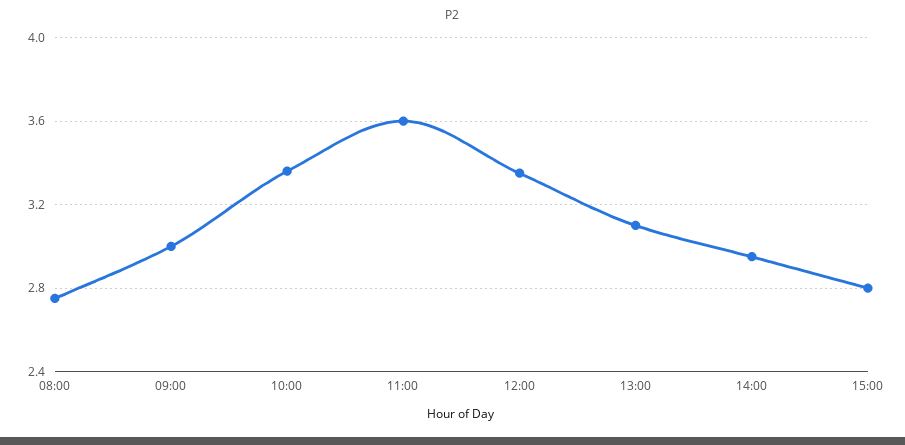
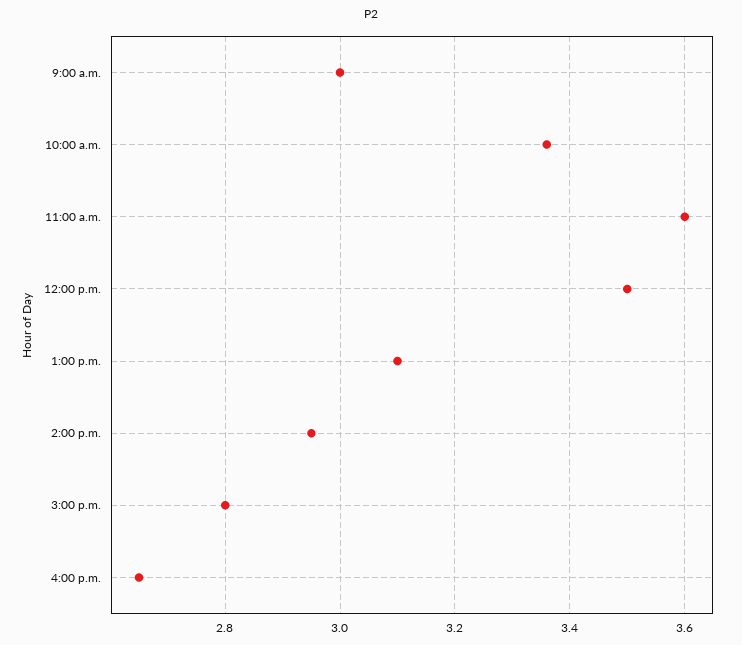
08:00: 2.75 -> none
12:00: 3.35 -> 3.5
4:00 p.m.: none -> 2.65

